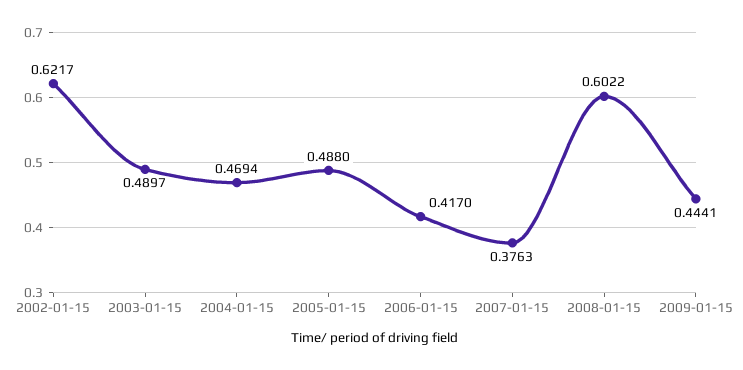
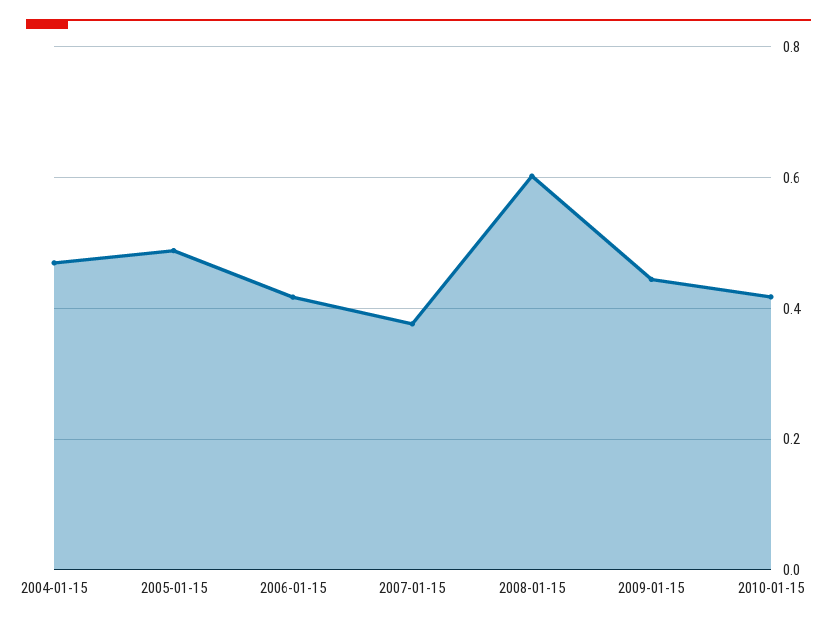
2002-01-15: 0.6217 -> none
2003-01-15: 0.4897 -> none
2010-01-15: none -> 0.42

